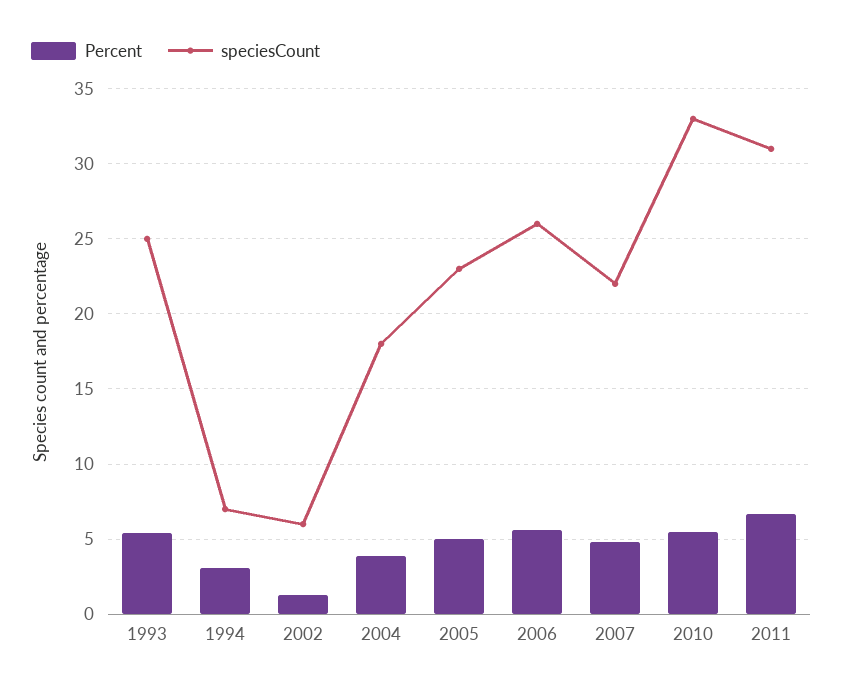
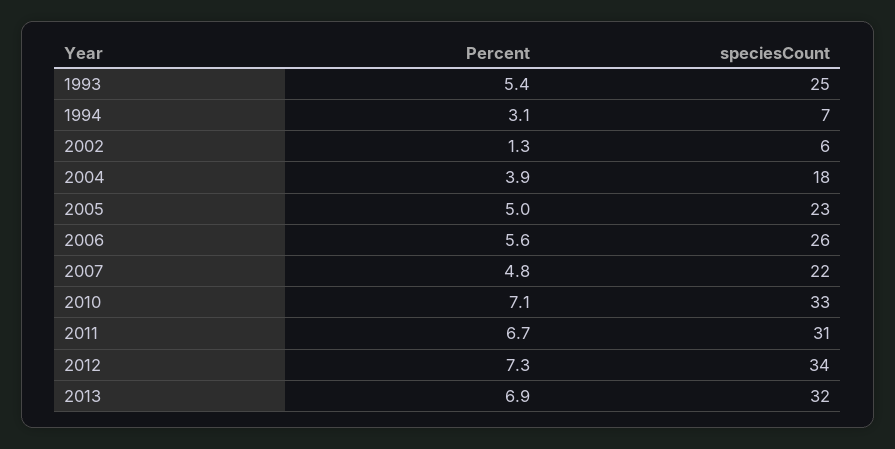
Percent, 2010: 5.5 -> 7.1
Percent, 2012: none -> 7.3
speciesCount, 2012: none -> 34
Percent, 2013: none -> 6.9
speciesCount, 2013: none -> 32

